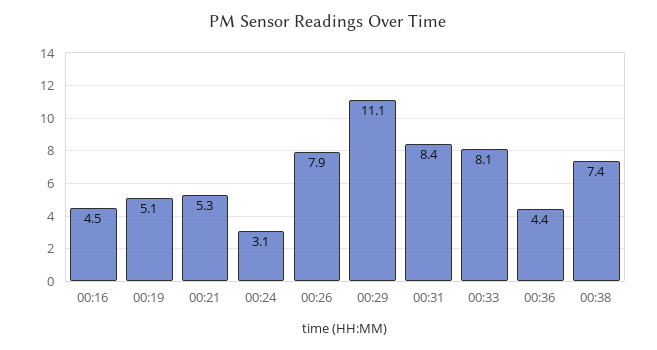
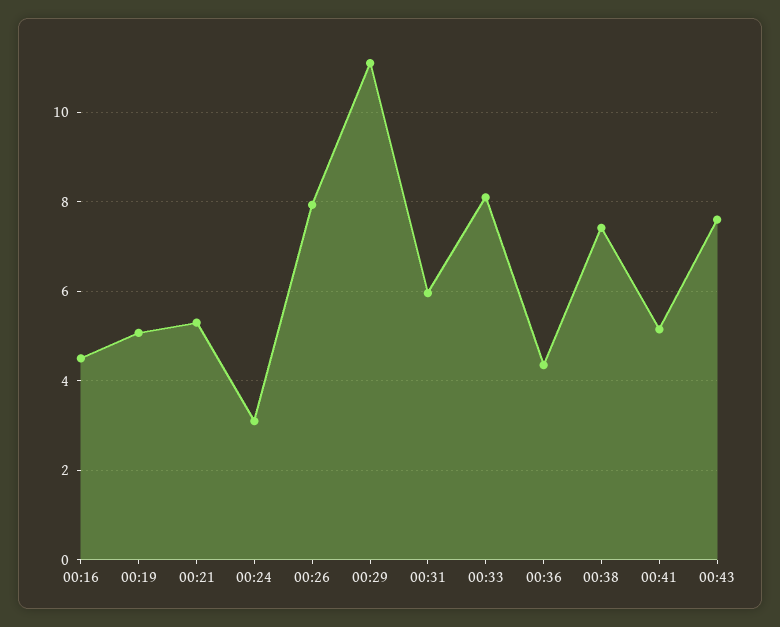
00:31: 8.4 -> 6
00:41: none -> 5.2
00:43: none -> 7.6

